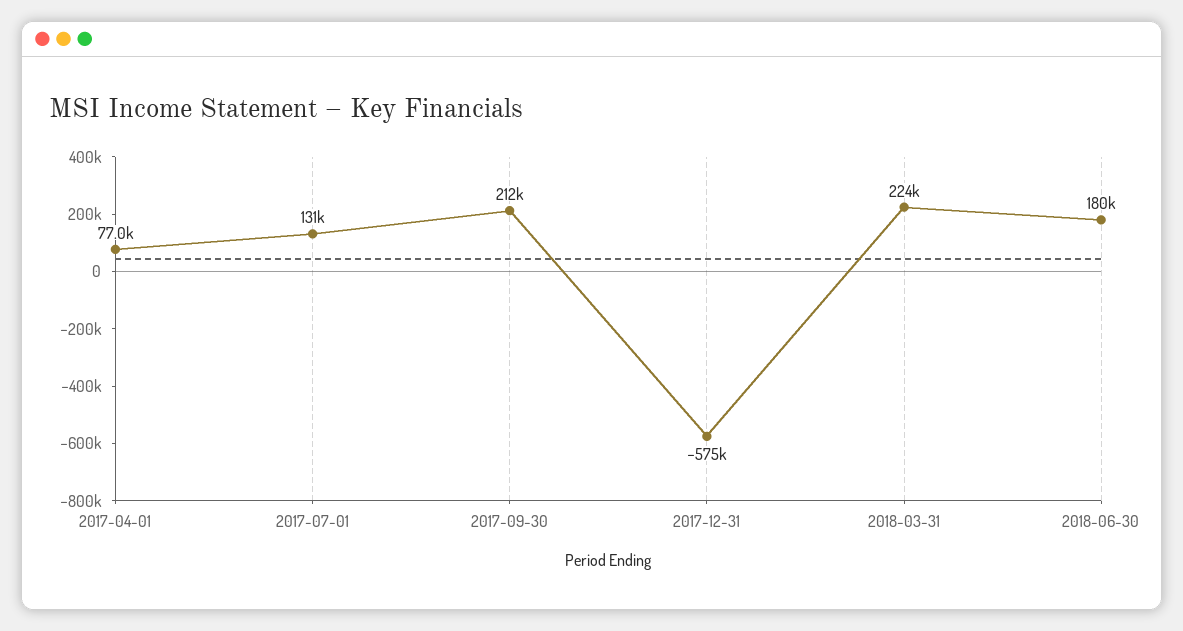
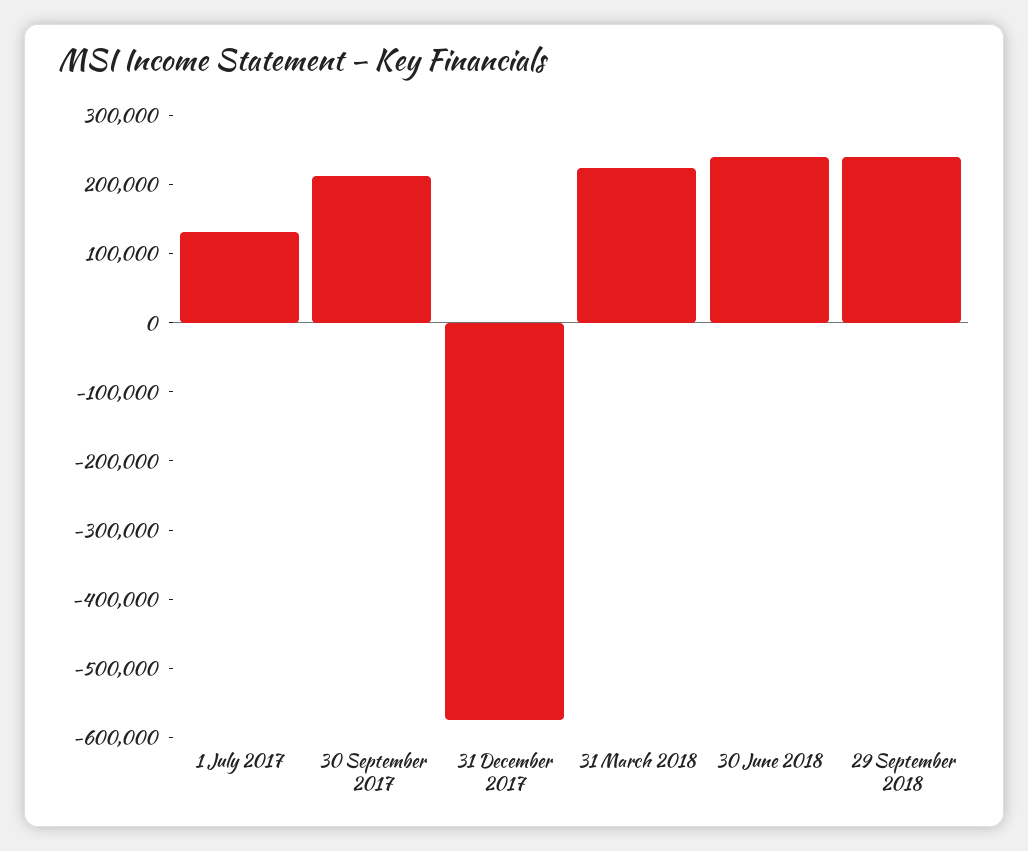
2017-04-01: 77000 -> none
2018-06-30: 180000 -> 240000
29 September 2018: none -> 240000

